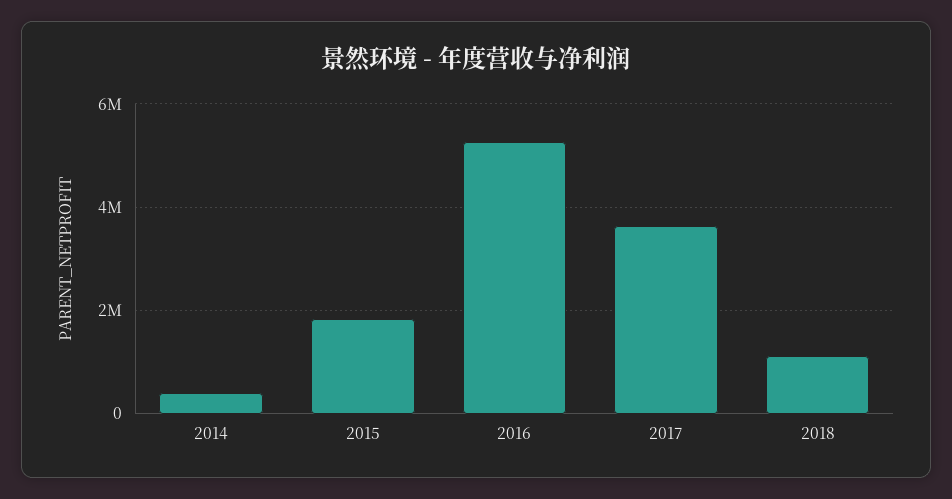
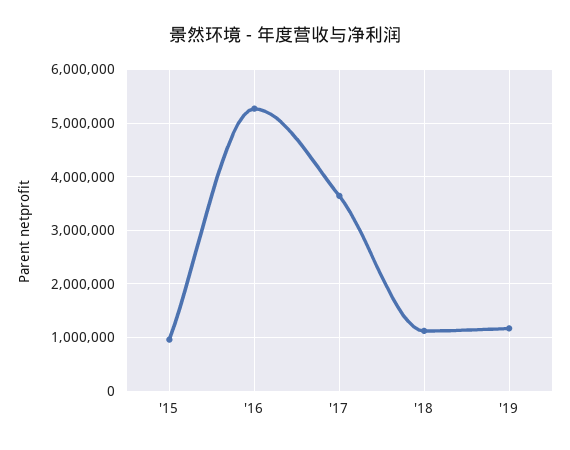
2014: 400000 -> none
2015: 1800000 -> 1000000
'19: none -> 1200000

